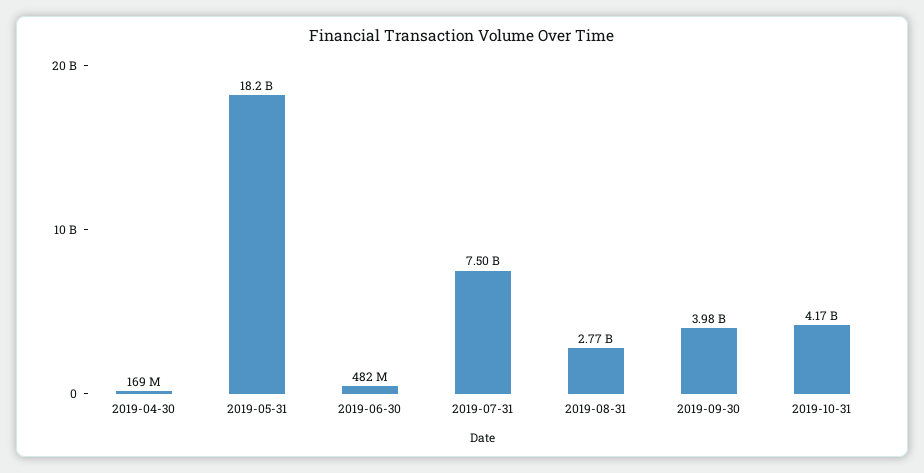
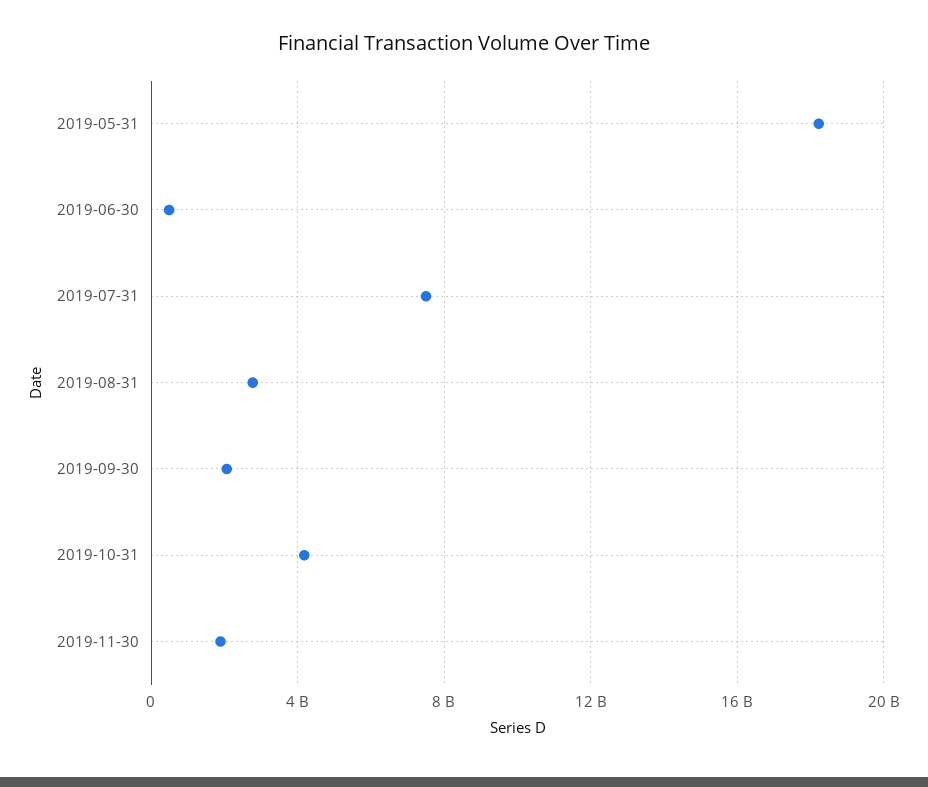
2019-04-30: 169000000 -> none
2019-09-30: 3980000000 -> 2000000000
2019-11-30: none -> 2000000000

